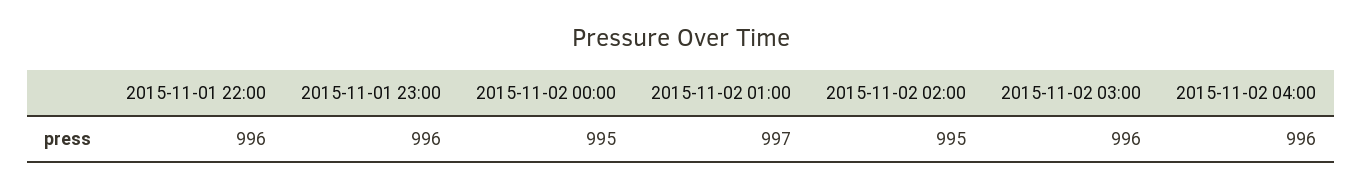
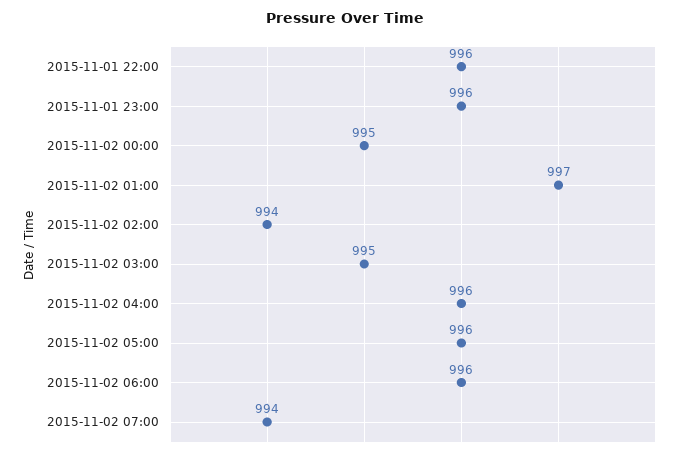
2015-11-02 02:00: 995 -> 994
2015-11-02 03:00: 996 -> 995
2015-11-02 05:00: none -> 996
2015-11-02 06:00: none -> 996
2015-11-02 07:00: none -> 994

